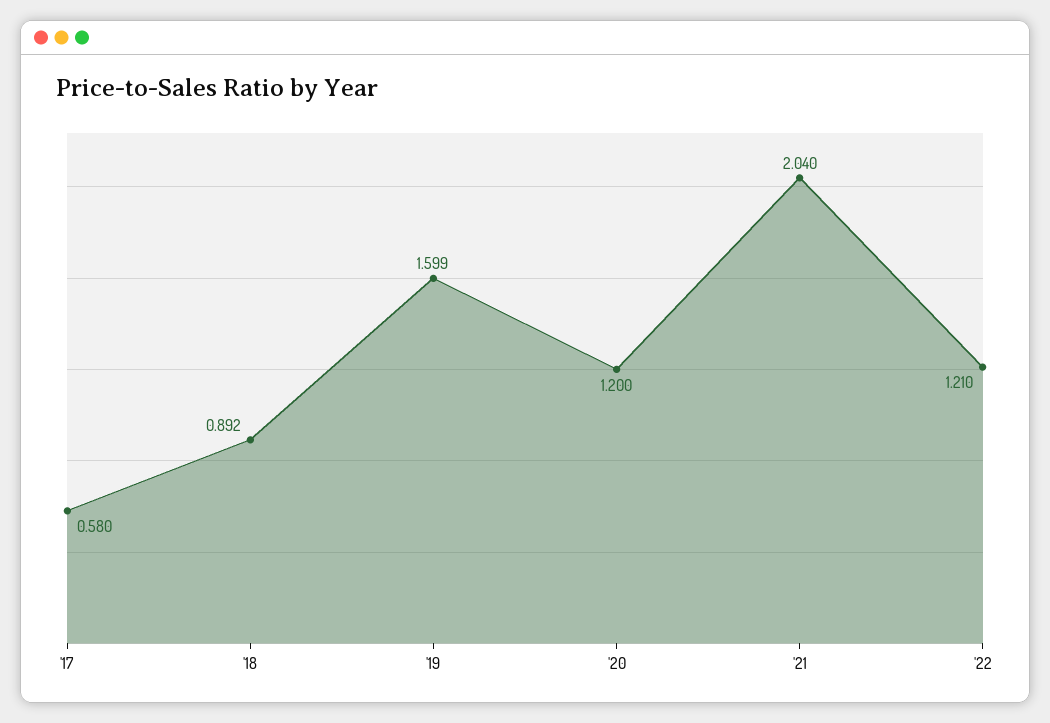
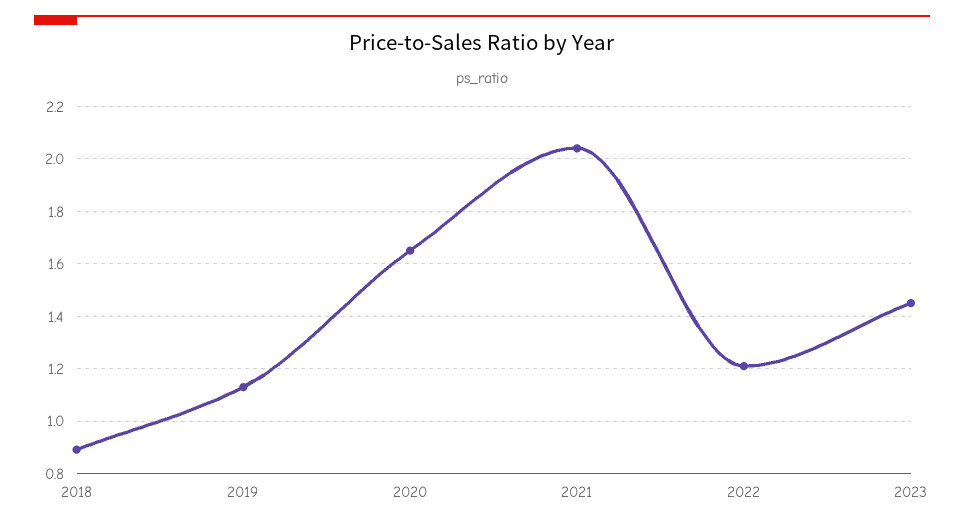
'17: 0.58 -> none
'19: 1.599 -> 1.125
'20: 1.2 -> 1.65
2023: none -> 1.45

